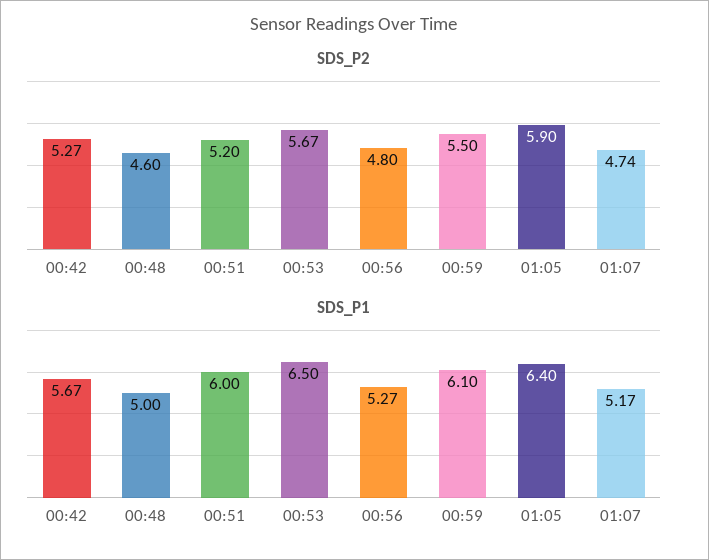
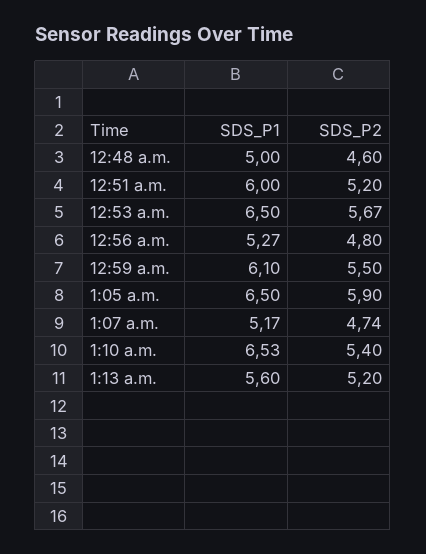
SDS_P2, 00:42: 5.27 -> none
SDS_P1, 00:42: 5.67 -> none
SDS_P1, 01:05: 6.4 -> 6.5
SDS_P1, 1:10 a.m.: none -> 6.53
SDS_P2, 1:10 a.m.: none -> 5.4
SDS_P1, 1:13 a.m.: none -> 5.6
SDS_P2, 1:13 a.m.: none -> 5.2

